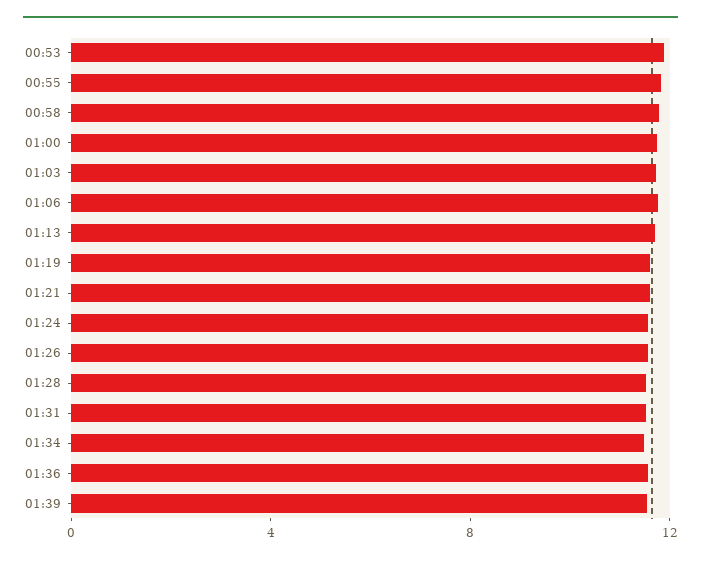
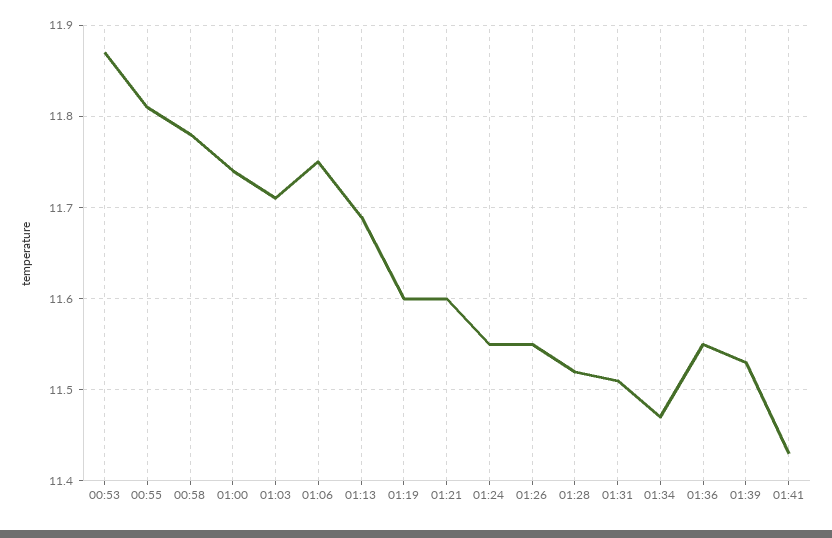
01:41: none -> 11.43

